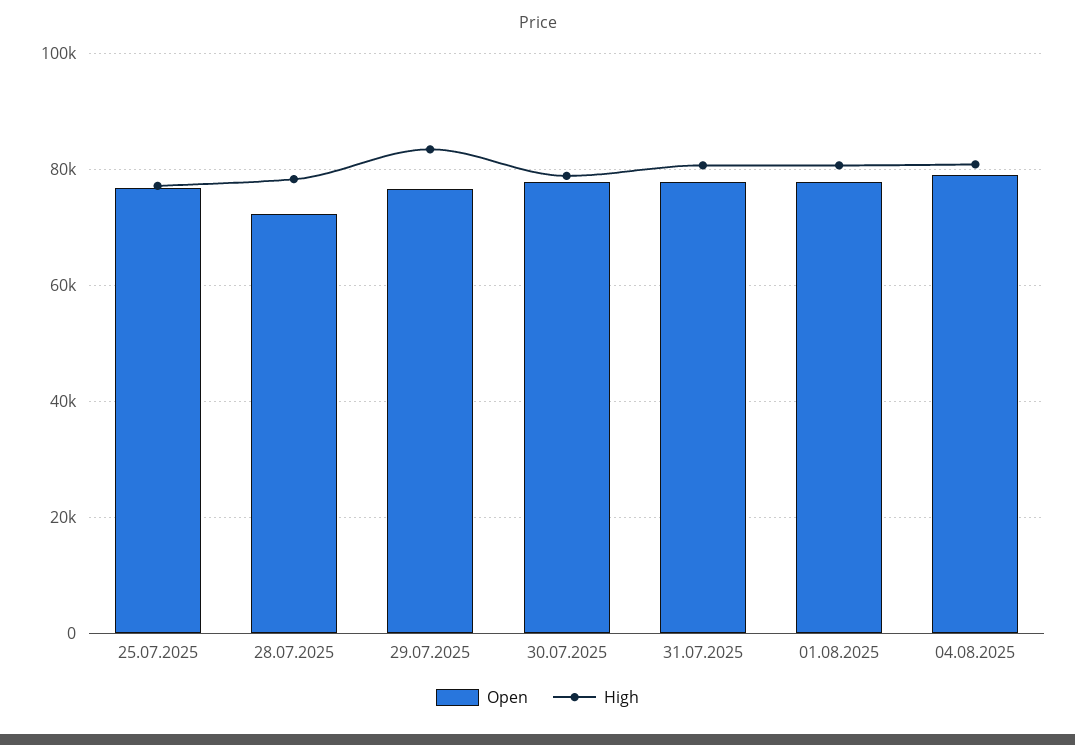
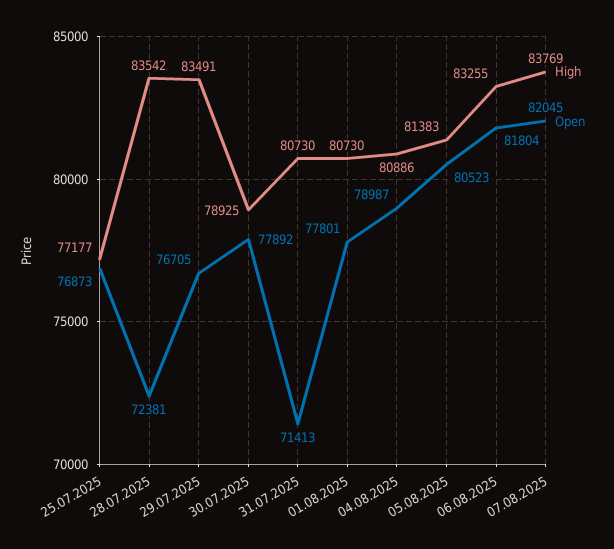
High, 28.07.2025: 78000 -> 83542
Open, 31.07.2025: 78000 -> 71413
High, 05.08.2025: none -> 81383
Open, 05.08.2025: none -> 80523
High, 06.08.2025: none -> 83255
Open, 06.08.2025: none -> 81804
High, 07.08.2025: none -> 83769
Open, 07.08.2025: none -> 82045

